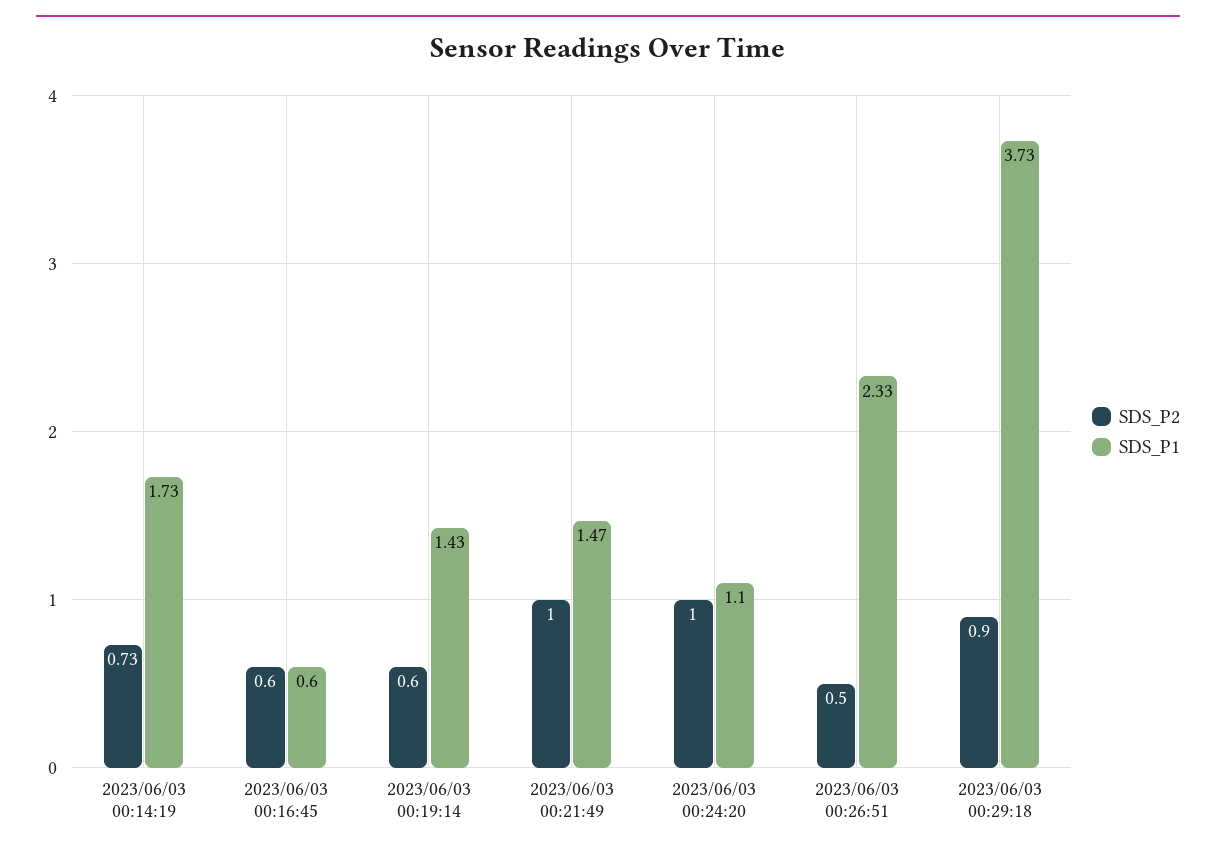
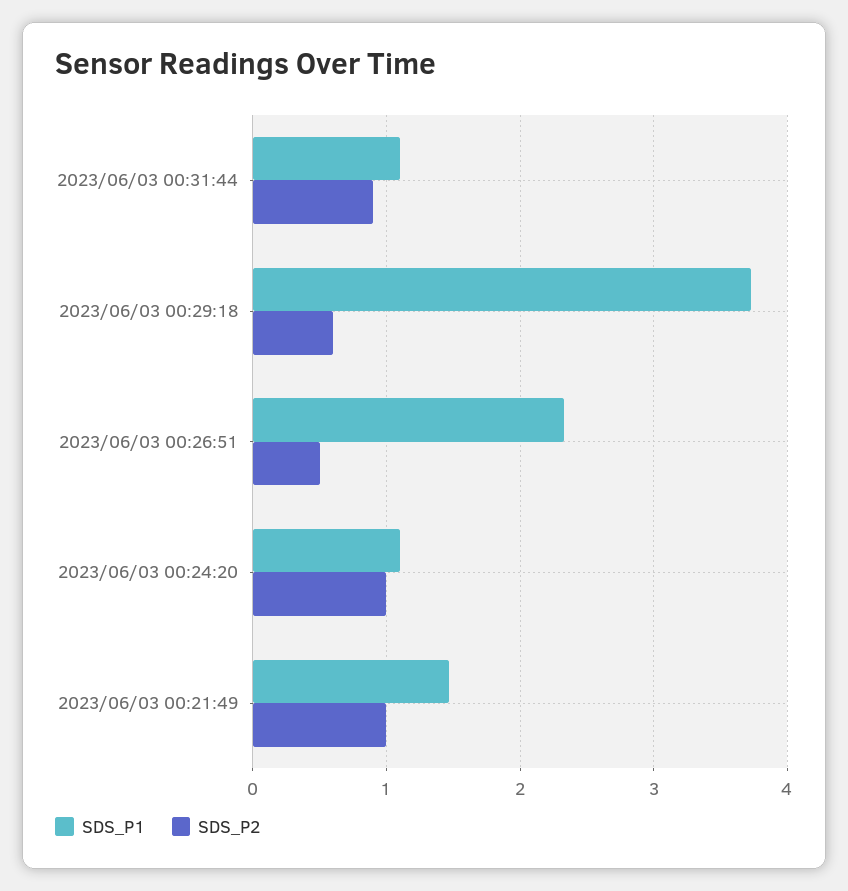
SDS_P2, 2023/06/03 00:14:19: 0.73 -> none
SDS_P1, 2023/06/03 00:14:19: 1.73 -> none
SDS_P2, 2023/06/03 00:16:45: 0.6 -> none
SDS_P1, 2023/06/03 00:16:45: 0.6 -> none
SDS_P2, 2023/06/03 00:19:14: 0.6 -> none
SDS_P1, 2023/06/03 00:19:14: 1.43 -> none
SDS_P2, 2023/06/03 00:29:18: 0.9 -> 0.6
SDS_P1, 2023/06/03 00:31:44: none -> 1.1
SDS_P2, 2023/06/03 00:31:44: none -> 0.9

